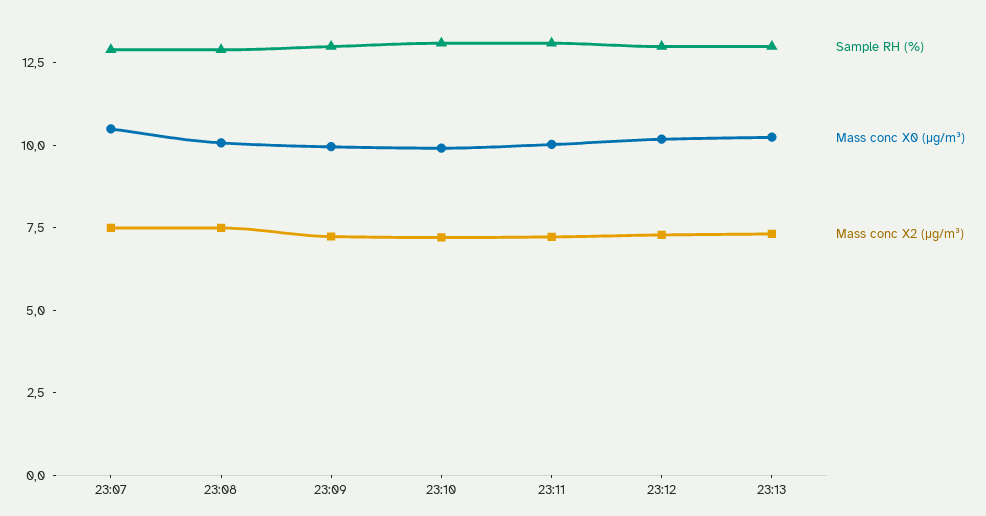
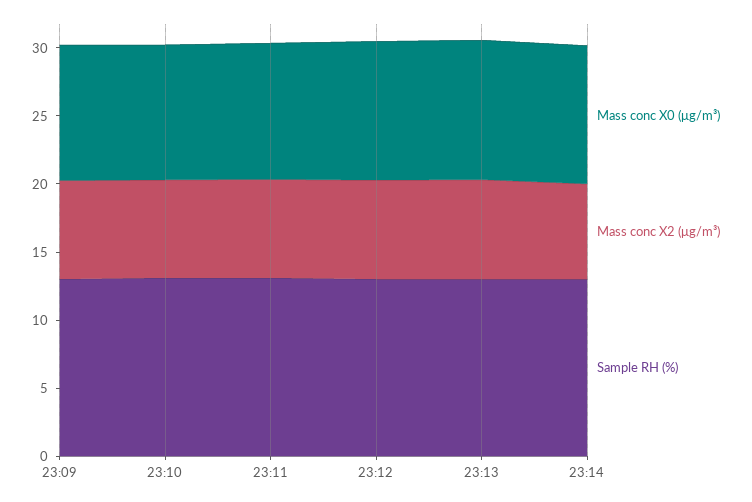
Sample RH (%), 23:07: 13 -> none
Mass conc X0 (μg/m³), 23:07: 10.5 -> none
Mass conc X2 (μg/m³), 23:07: 7.5 -> none
Sample RH (%), 23:08: 13 -> none
Mass conc X0 (μg/m³), 23:08: 10 -> none
Mass conc X2 (μg/m³), 23:08: 7.5 -> none
Mass conc X0 (μg/m³), 23:14: none -> 10
Mass conc X2 (μg/m³), 23:14: none -> 7
Sample RH (%), 23:14: none -> 13

